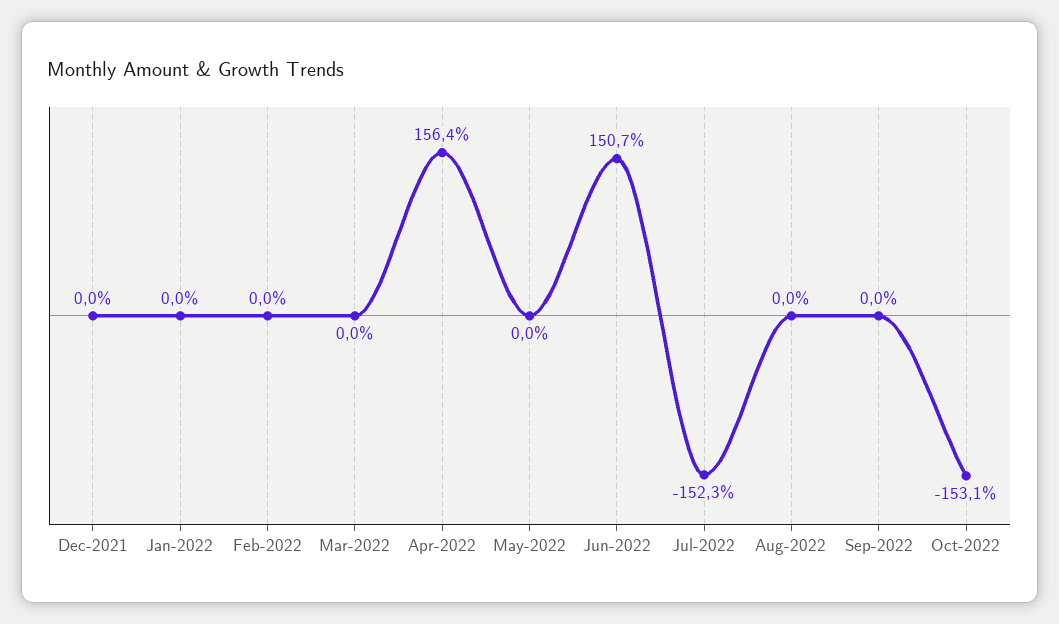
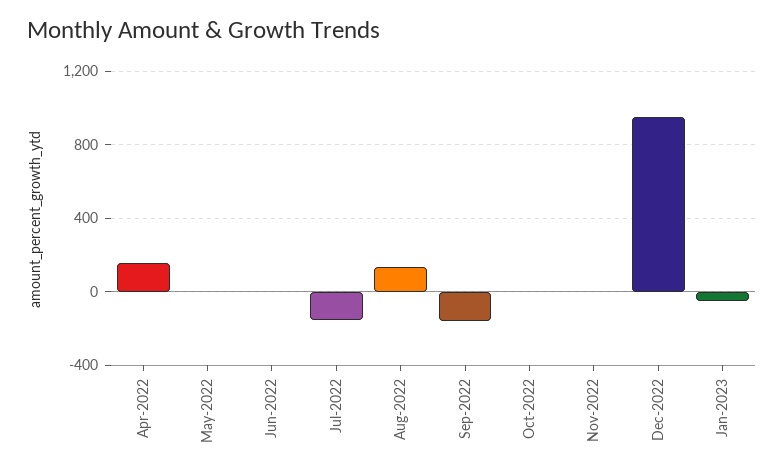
Dec-2021: 0 -> none
Jan-2022: 0 -> none
Feb-2022: 0 -> none
Mar-2022: 0 -> none
Jun-2022: 150.7 -> 0
Aug-2022: 0 -> 150
Sep-2022: 0 -> -150
Oct-2022: -153.1 -> 0
Nov-2022: none -> 0
Dec-2022: none -> 950
Jan-2023: none -> -50

